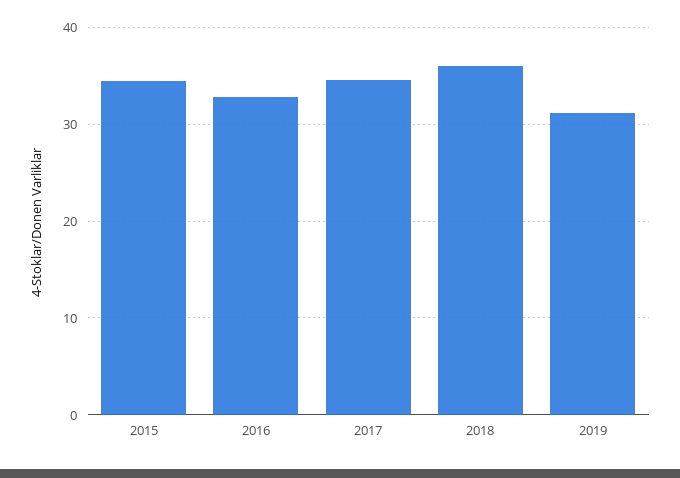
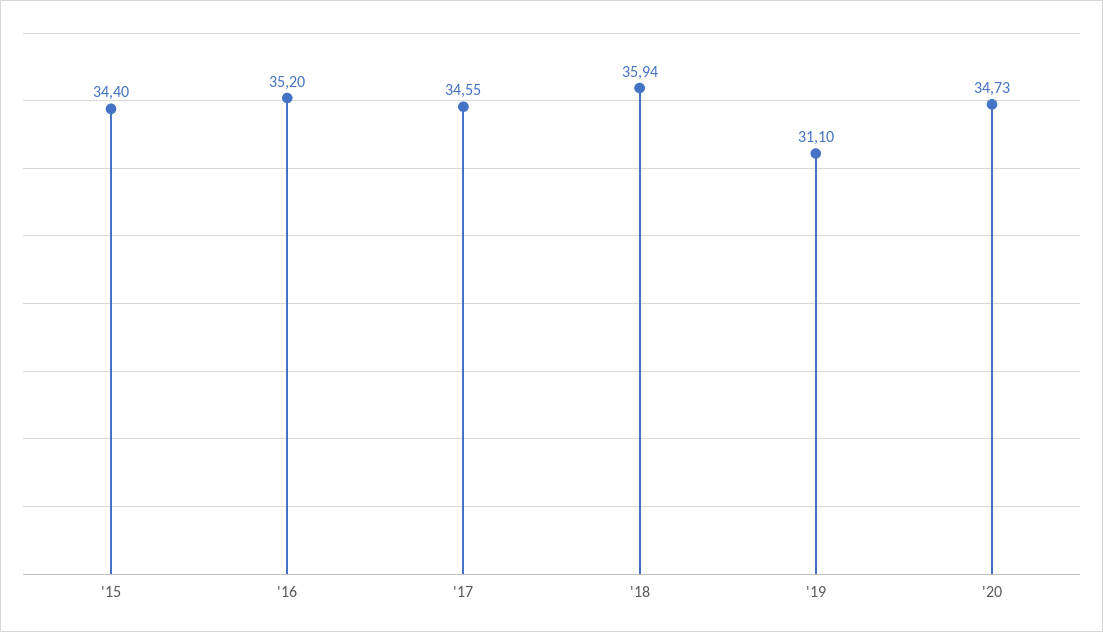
2016: 33 -> 35.2
'20: none -> 34.73

